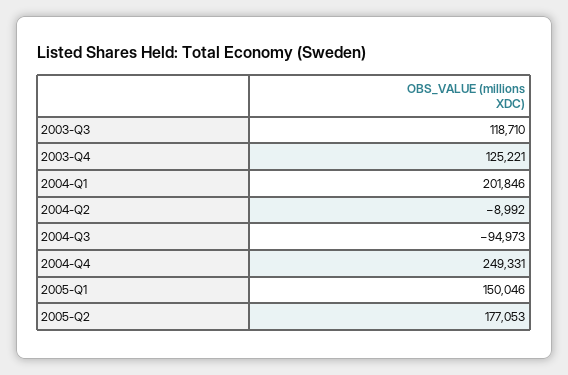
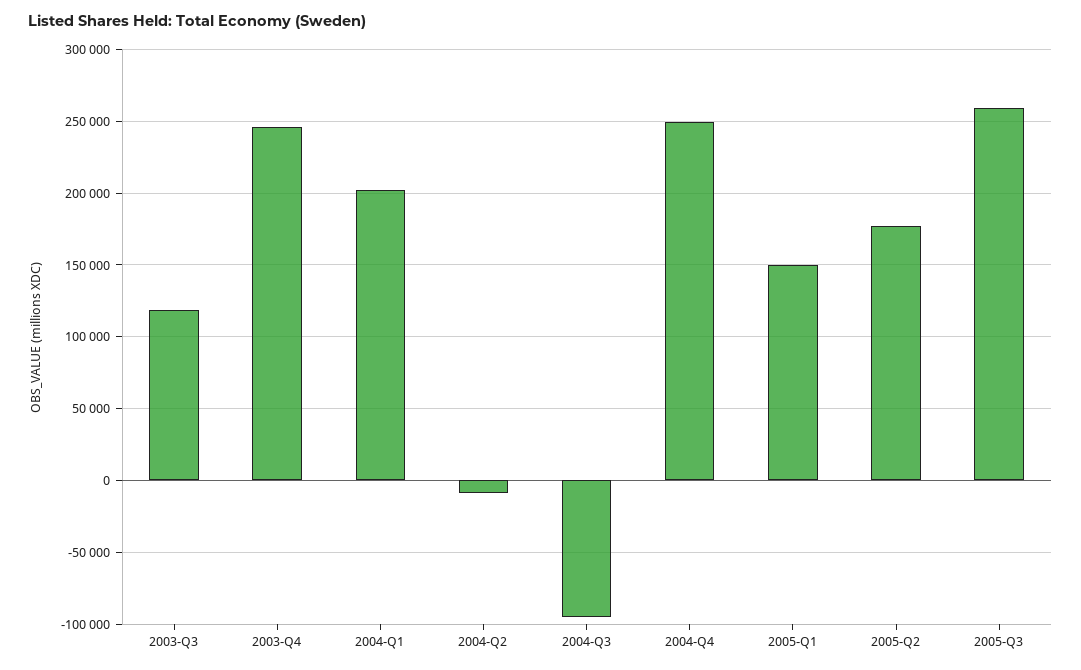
2003-Q4: 125221 -> 245000
2005-Q3: none -> 260000

